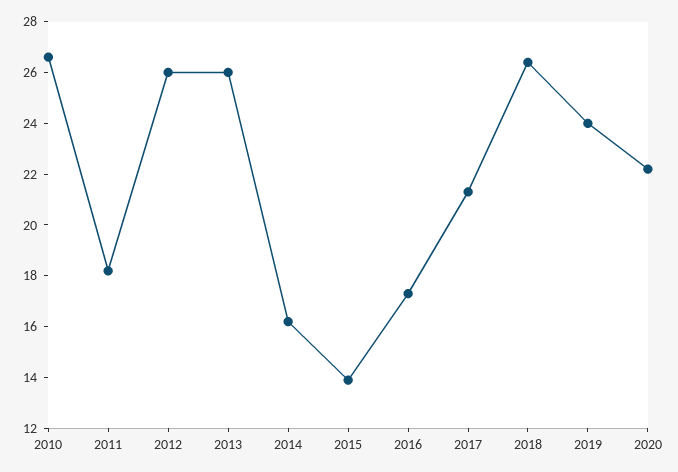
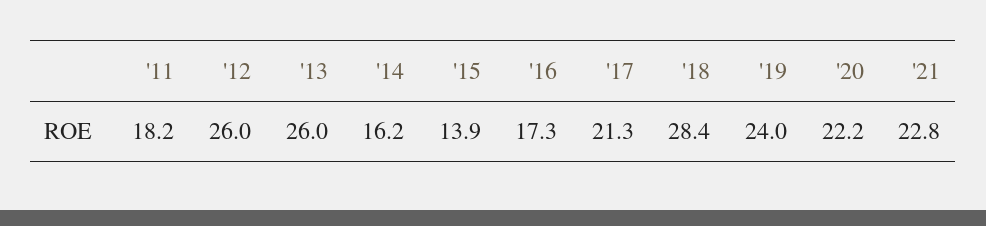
2010: 26.5 -> none
2018: 26.5 -> 28.4
'21: none -> 22.8

